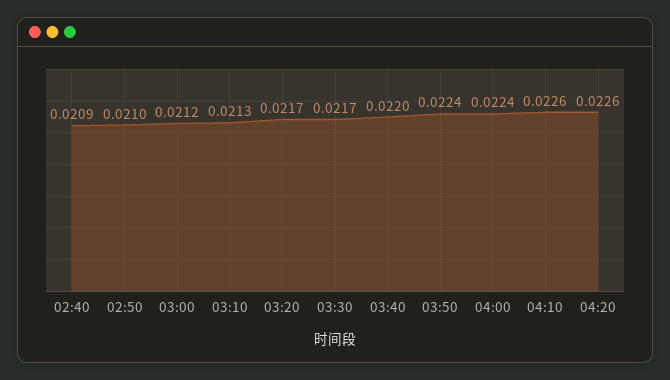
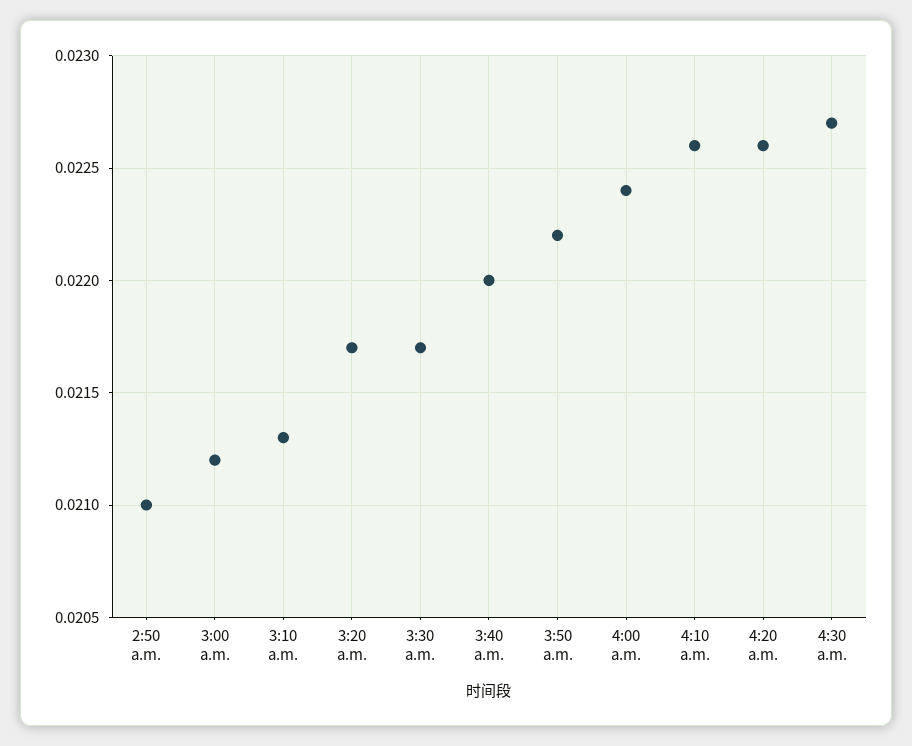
02:40: 0.0209 -> none
03:50: 0.0224 -> 0.0222
4:30 a.m.: none -> 0.0227

